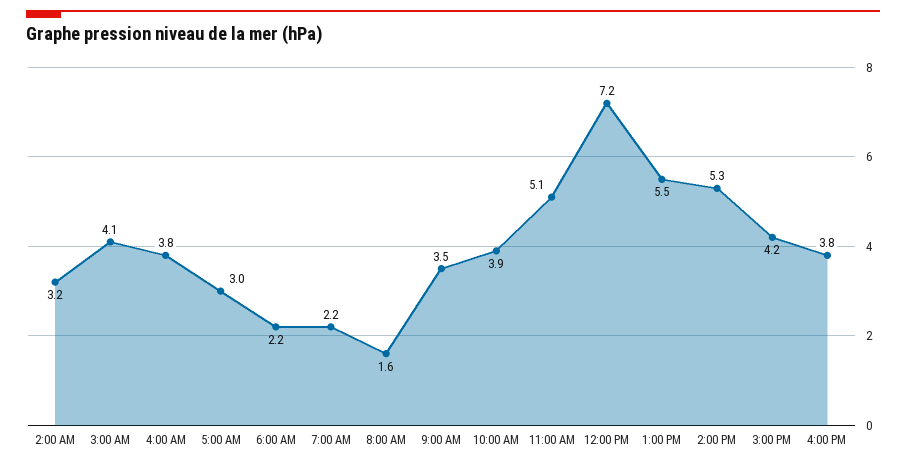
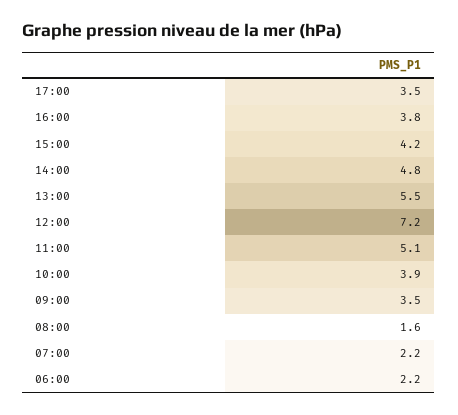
2:00 AM: 3.2 -> none
3:00 AM: 4.1 -> none
4:00 AM: 3.8 -> none
5:00 AM: 3 -> none
2:00 PM: 5.3 -> 4.8
17:00: none -> 3.5

